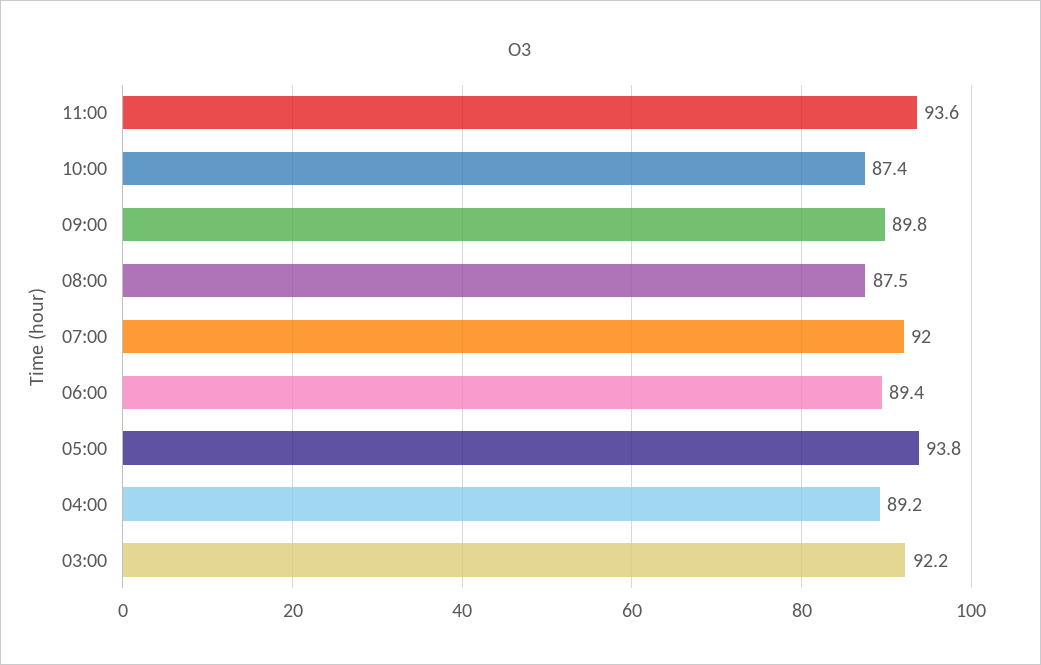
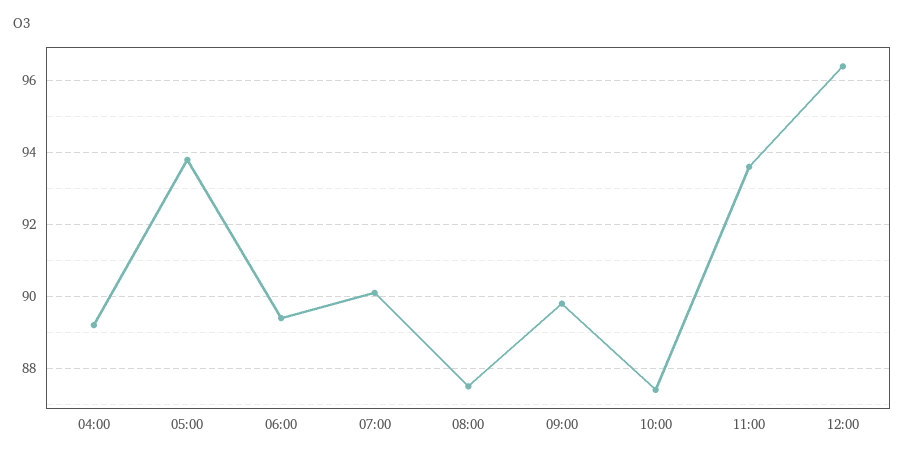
07:00: 92 -> 90
03:00: 92.2 -> none
12:00: none -> 96.5

